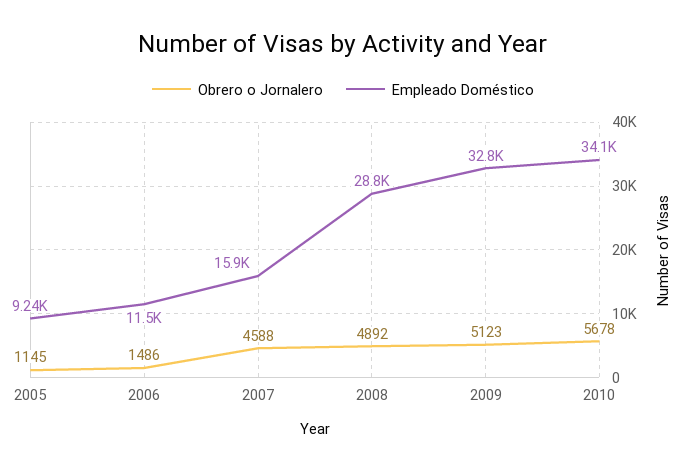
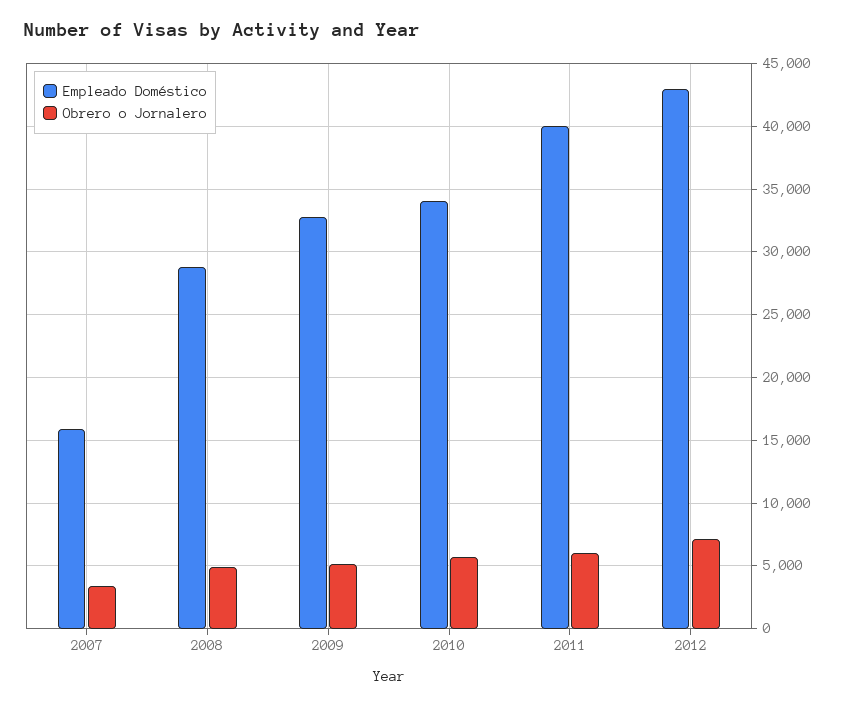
Obrero o Jornalero, 2005: 1145 -> none
Empleado Doméstico, 2005: 9240 -> none
Obrero o Jornalero, 2006: 1486 -> none
Empleado Doméstico, 2006: 11500 -> none
Obrero o Jornalero, 2007: 4588 -> 3500
Empleado Doméstico, 2011: none -> 40000
Obrero o Jornalero, 2011: none -> 6000
Empleado Doméstico, 2012: none -> 43000
Obrero o Jornalero, 2012: none -> 7000

